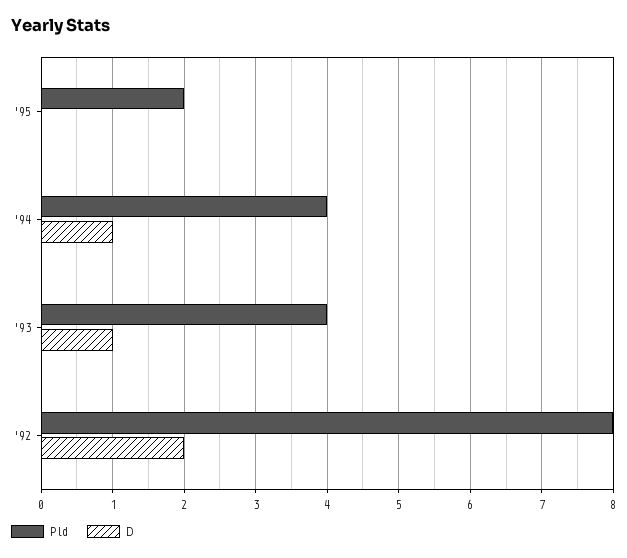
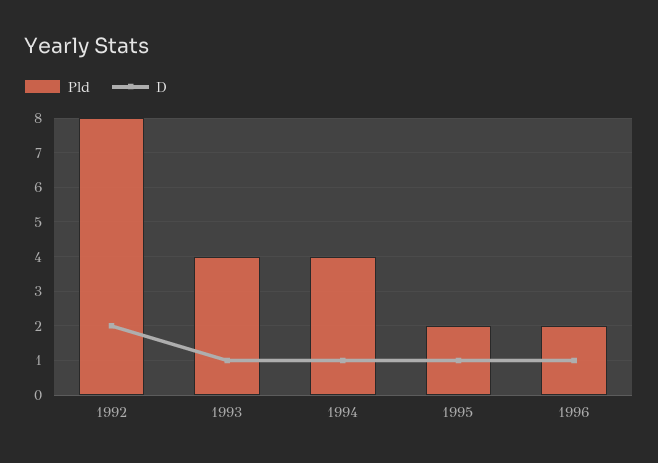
D, '95: 0 -> 1
Pld, 1996: none -> 2
D, 1996: none -> 1

